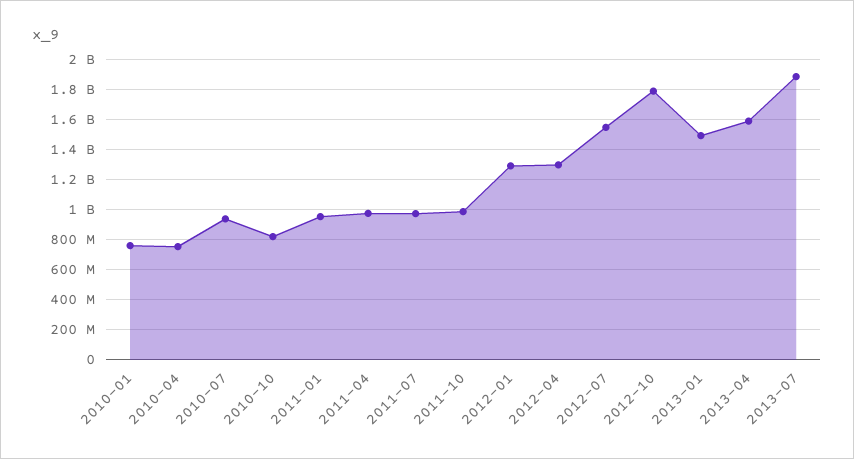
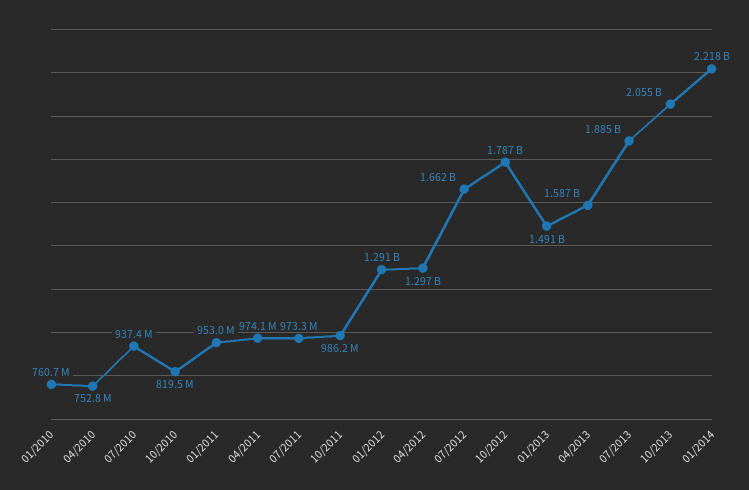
2012-07: 1550000000 -> 1662000000
10/2013: none -> 2055000000
01/2014: none -> 2218000000

